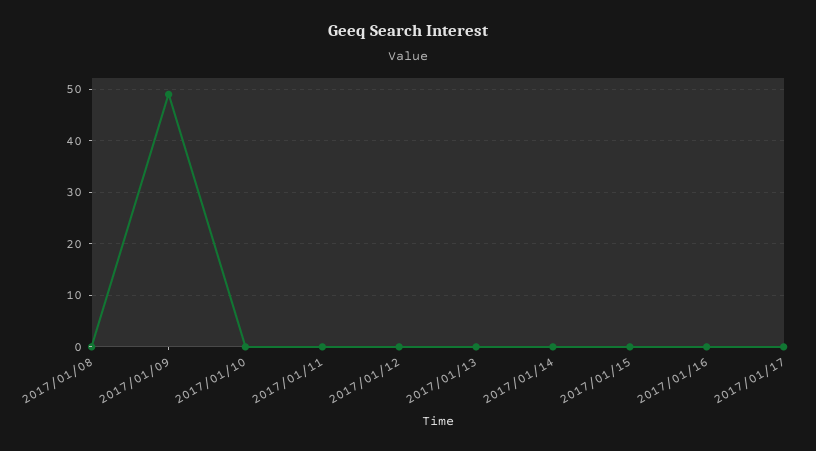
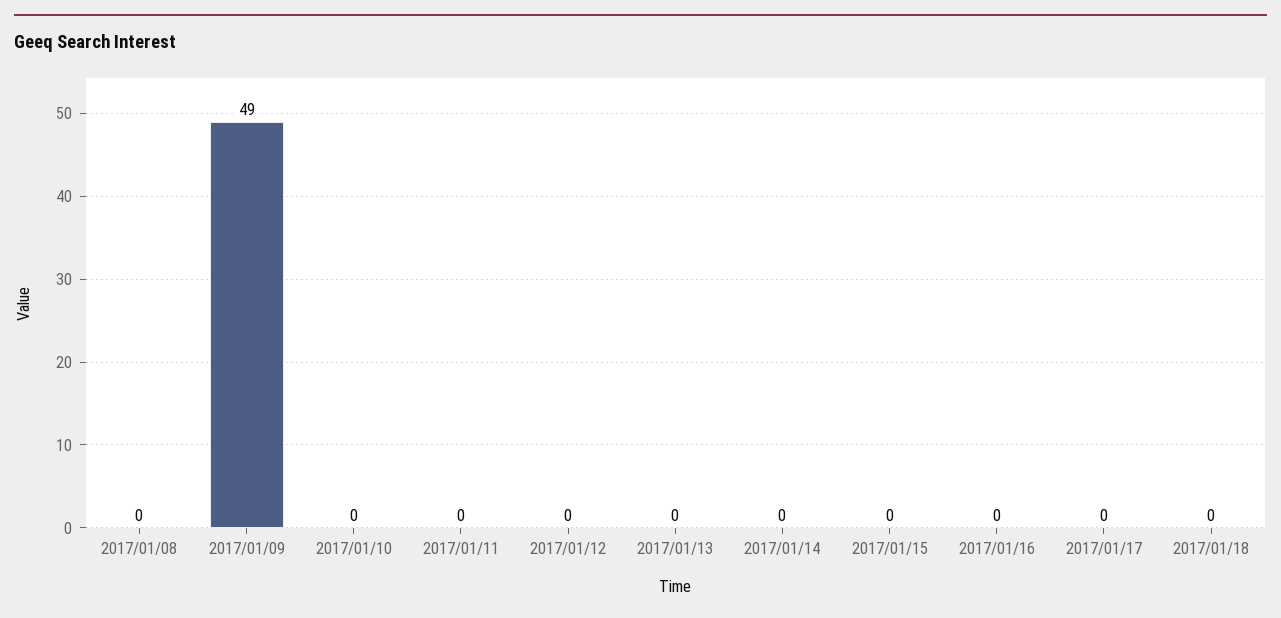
2017/01/18: none -> 0

